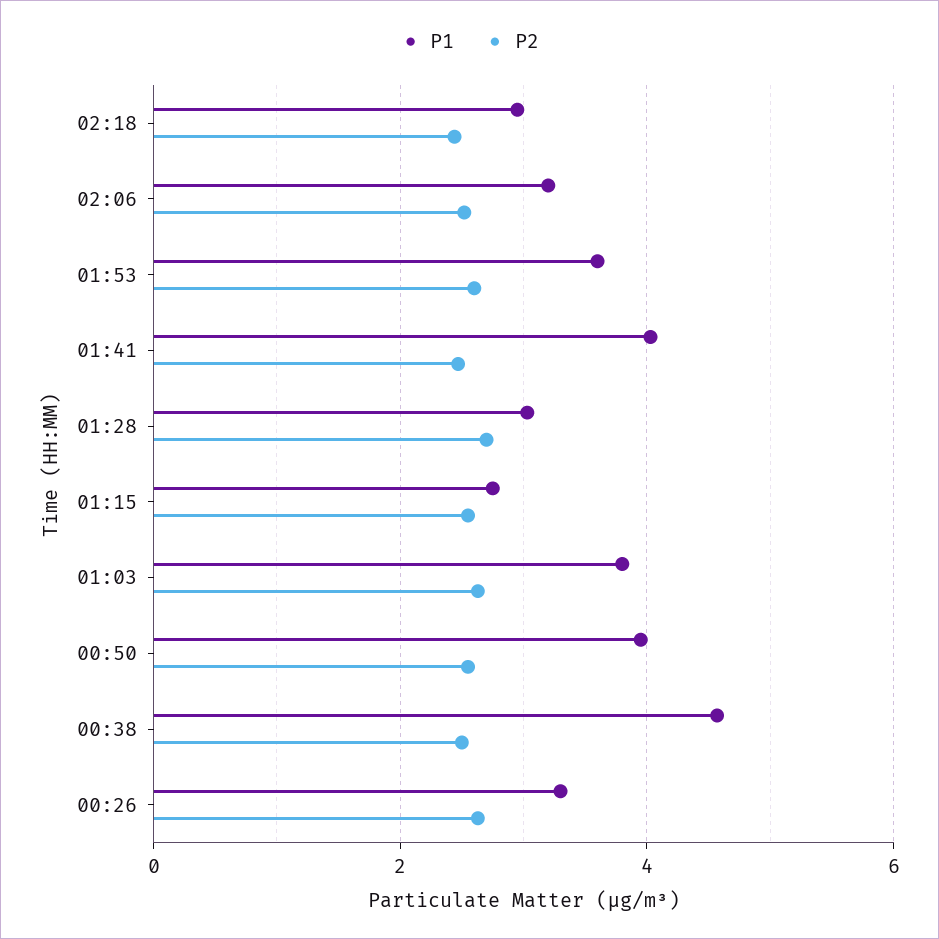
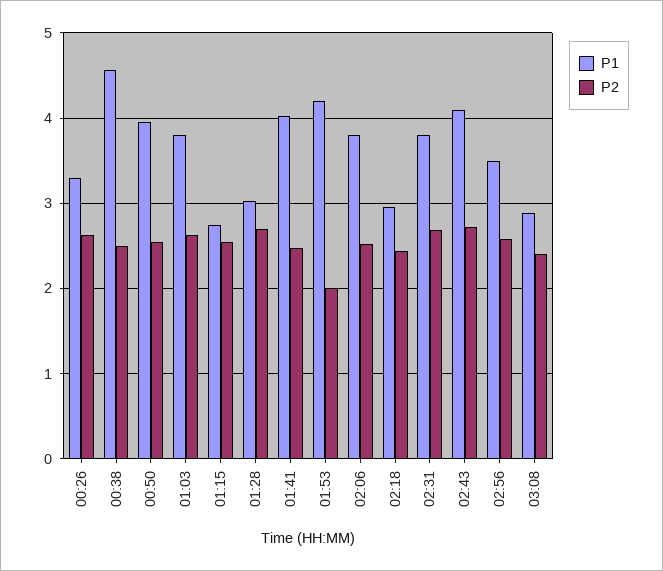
P1, 02:06: 3.2 -> 3.8
P1, 01:53: 3.6 -> 4.2
P2, 01:53: 2.6 -> 2
P1, 02:31: none -> 3.8
P2, 02:31: none -> 2.7
P1, 02:43: none -> 4.1
P2, 02:43: none -> 2.7
P1, 02:56: none -> 3.5
P2, 02:56: none -> 2.6
P1, 03:08: none -> 2.9
P2, 03:08: none -> 2.4

